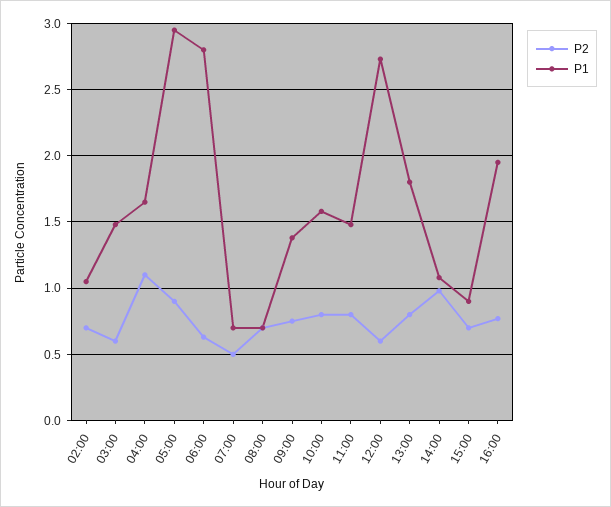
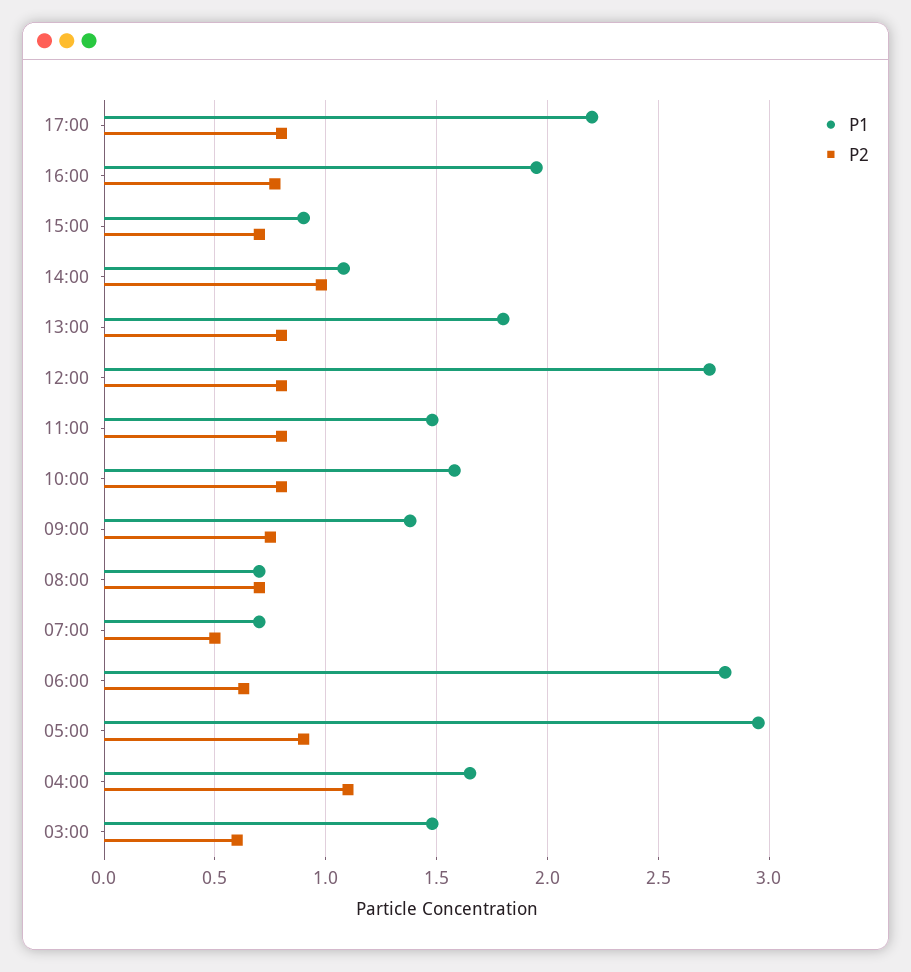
P2, 02:00: 0.7 -> none
P1, 02:00: 1.05 -> none
P2, 12:00: 0.6 -> 0.8
P1, 17:00: none -> 2.2
P2, 17:00: none -> 0.8

